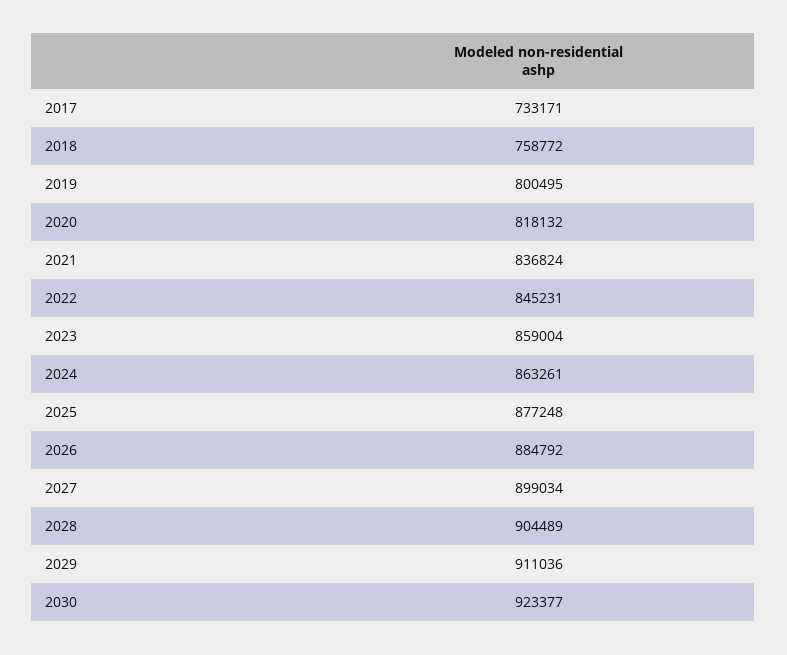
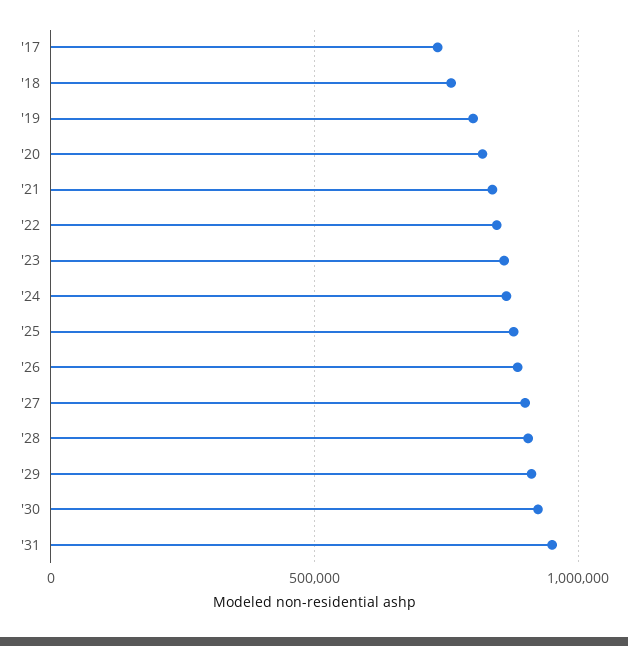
'31: none -> 950000

